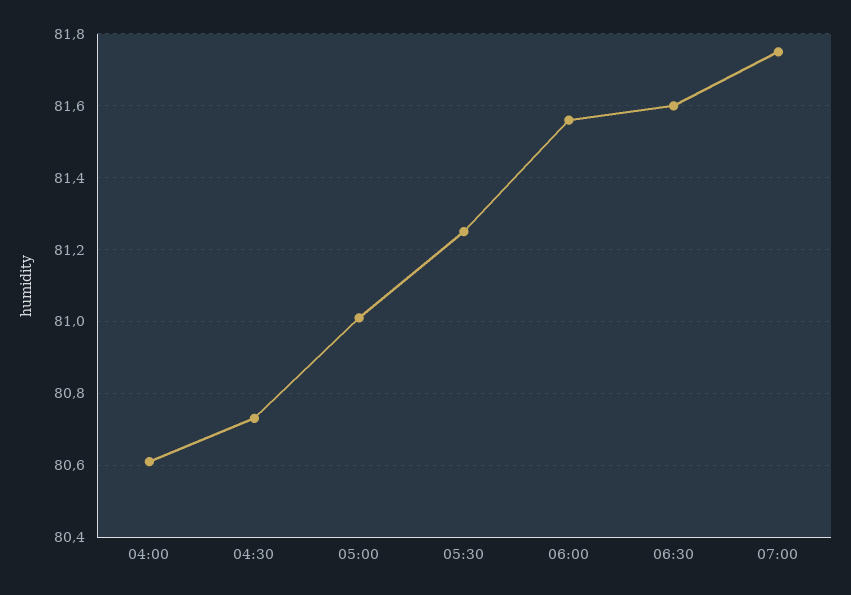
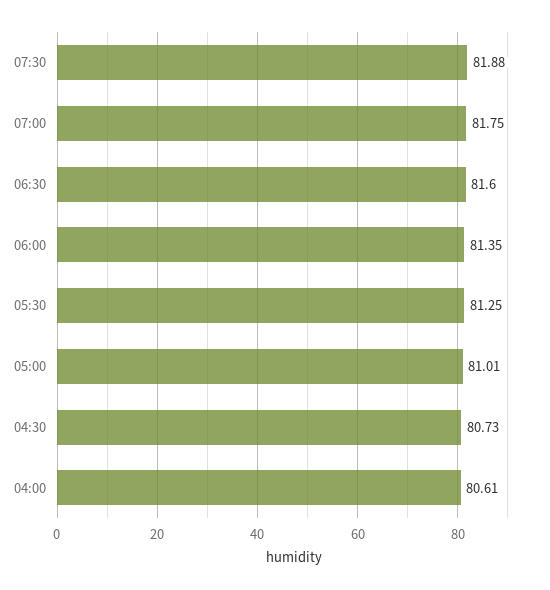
06:00: 81.55 -> 81.35
07:30: none -> 81.88

